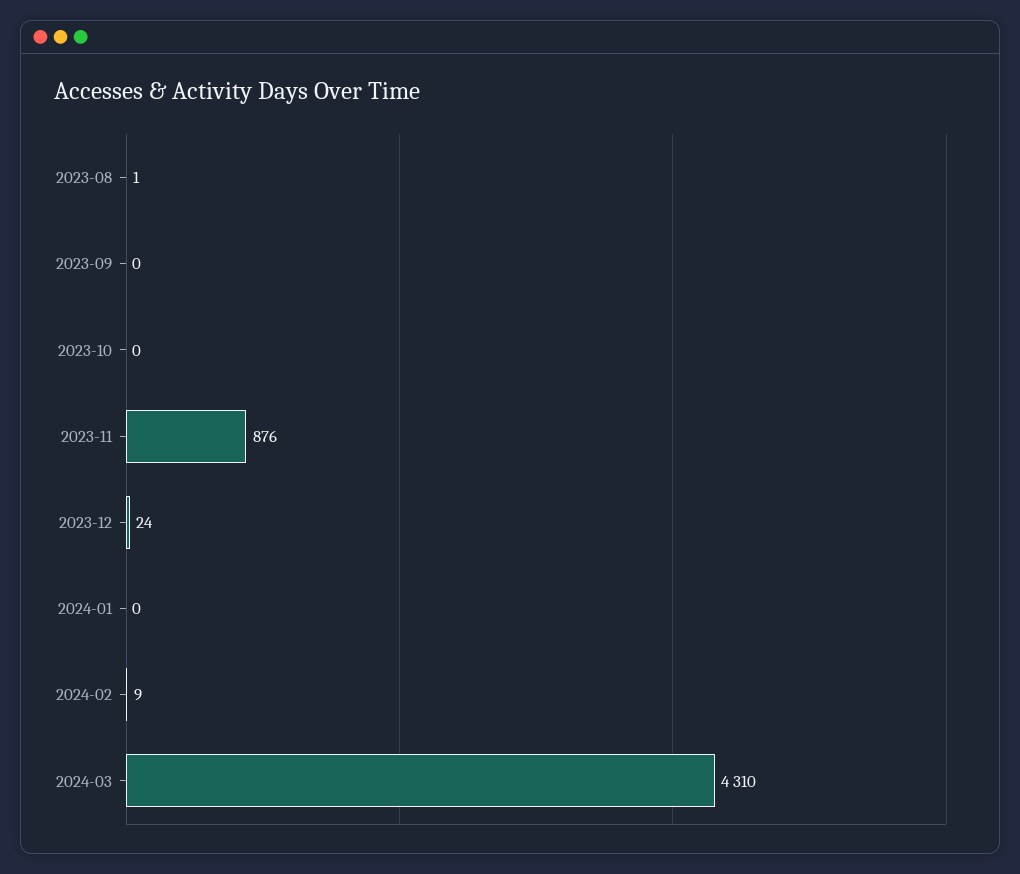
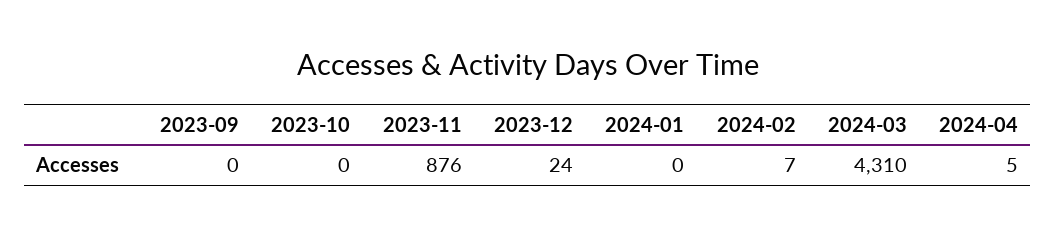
2023-08: 1 -> none
2024-02: 9 -> 7
2024-04: none -> 5

